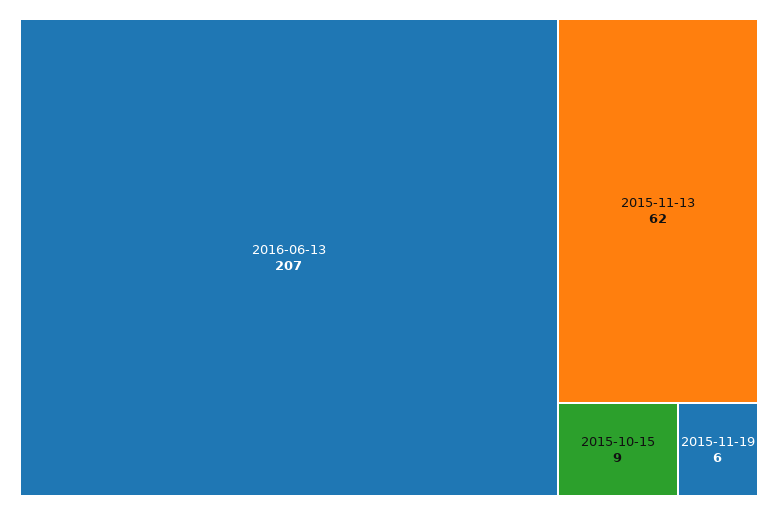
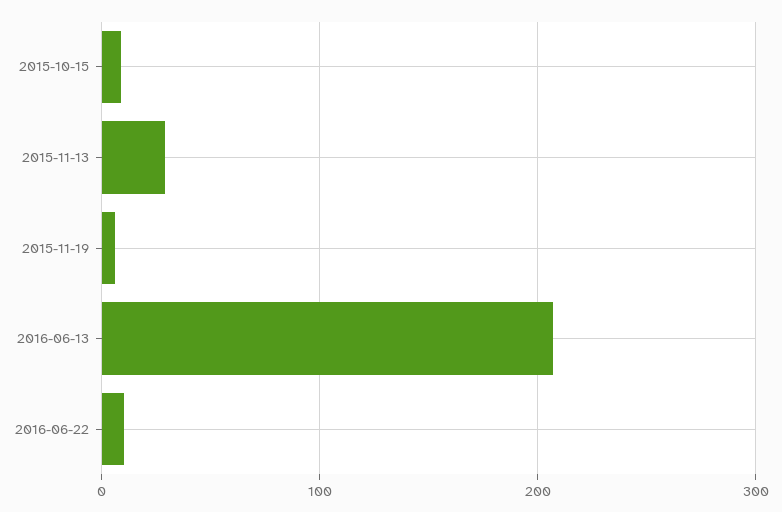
2015-11-13: 62 -> 30
2016-06-22: none -> 10

